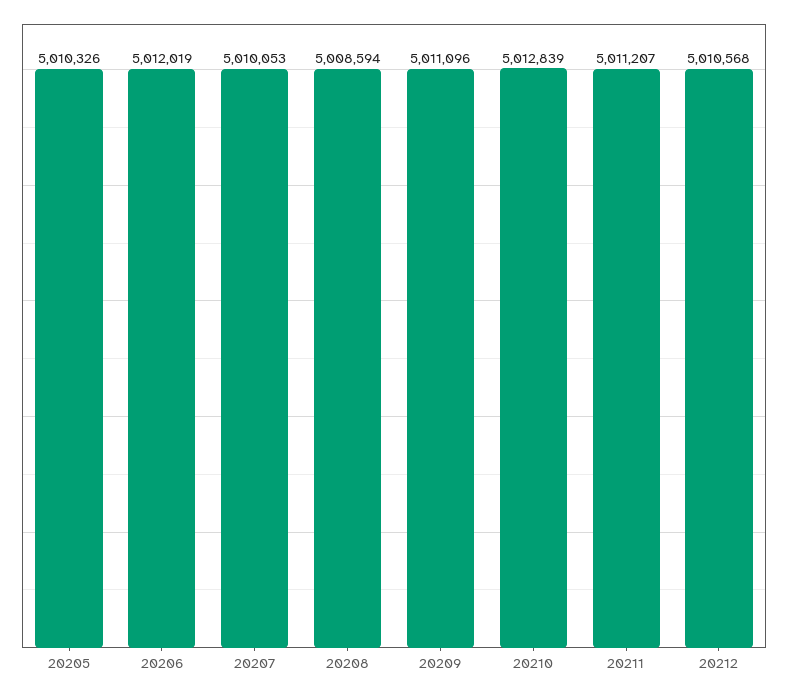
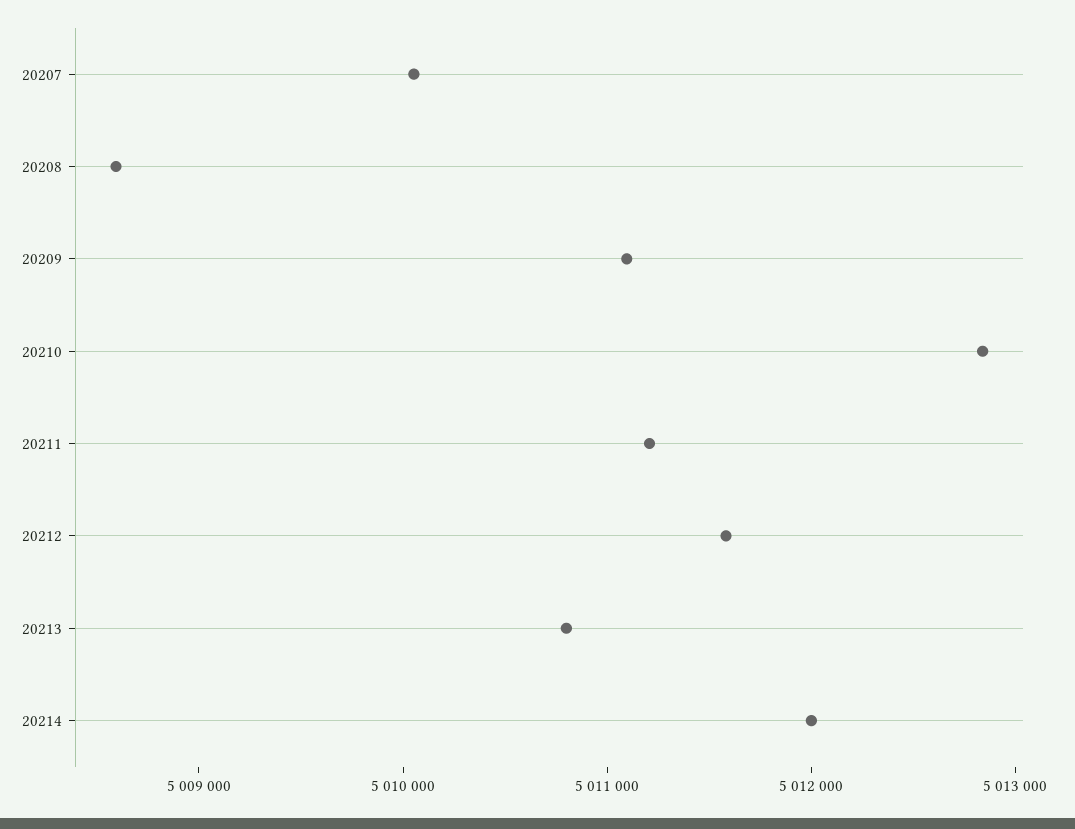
20205: 5010326 -> none
20206: 5012019 -> none
20212: 5010568 -> 5011600
20213: none -> 5010800
20214: none -> 5012000

